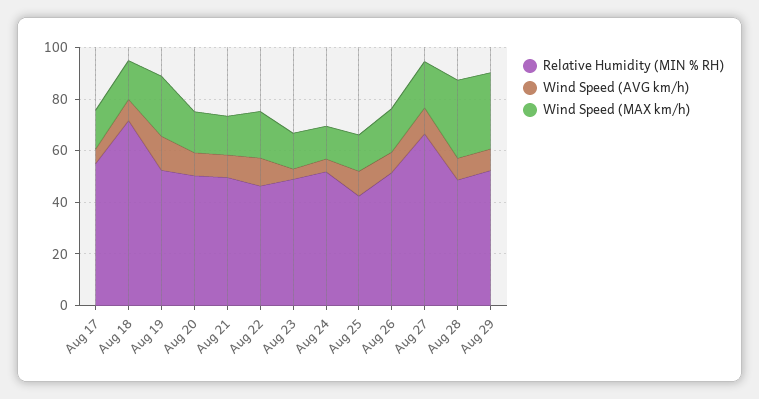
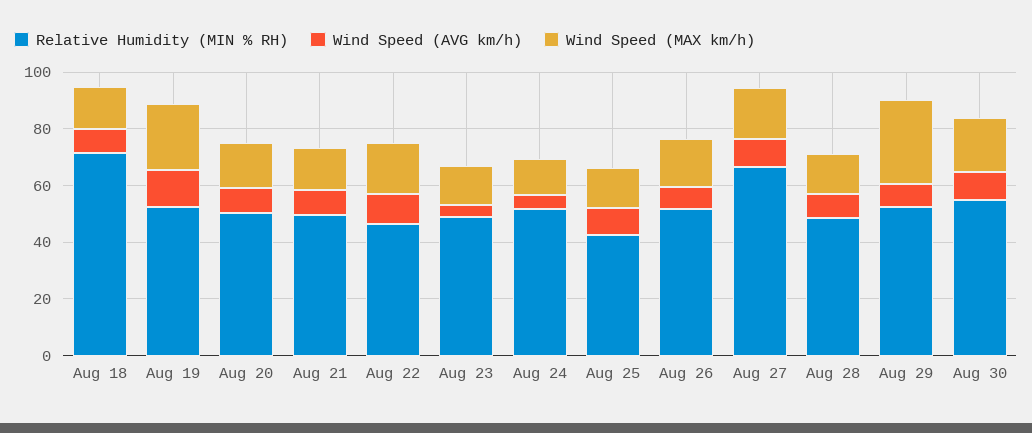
Relative Humidity (MIN % RH), Aug 17: 55 -> none
Wind Speed (AVG km/h), Aug 17: 5 -> none
Wind Speed (MAX km/h), Aug 17: 15 -> none
Wind Speed (MAX km/h), Aug 28: 30 -> 15
Relative Humidity (MIN % RH), Aug 30: none -> 55
Wind Speed (AVG km/h), Aug 30: none -> 10
Wind Speed (MAX km/h), Aug 30: none -> 20

